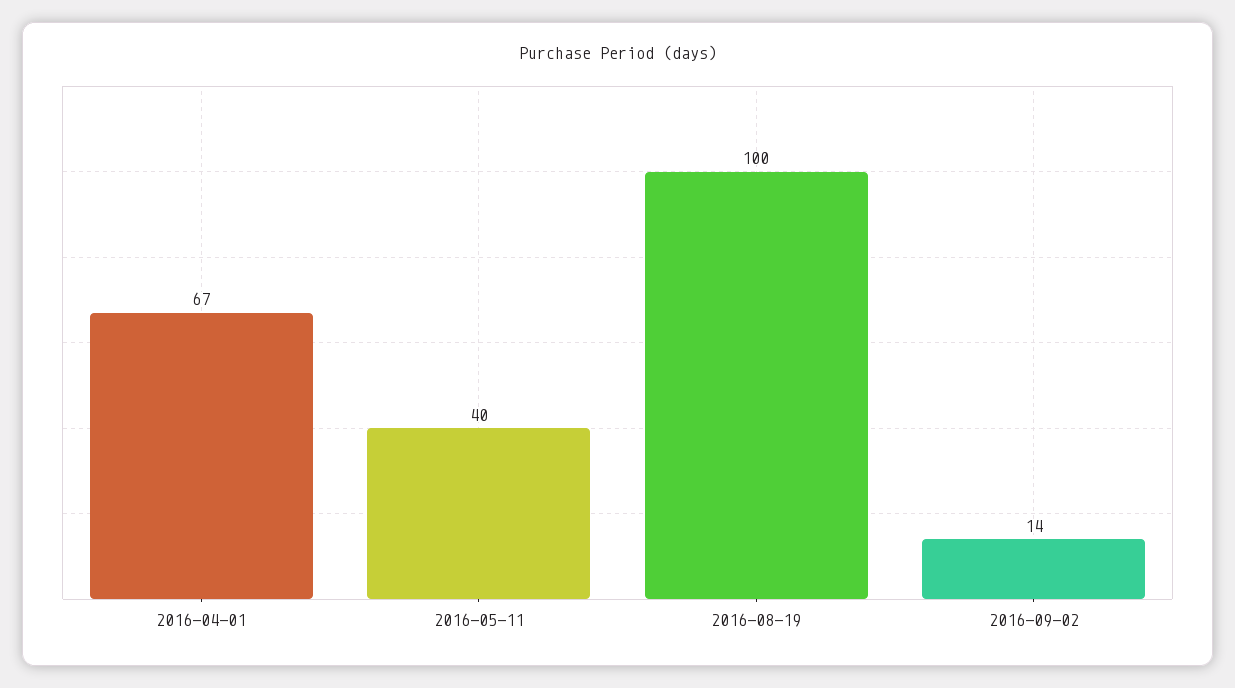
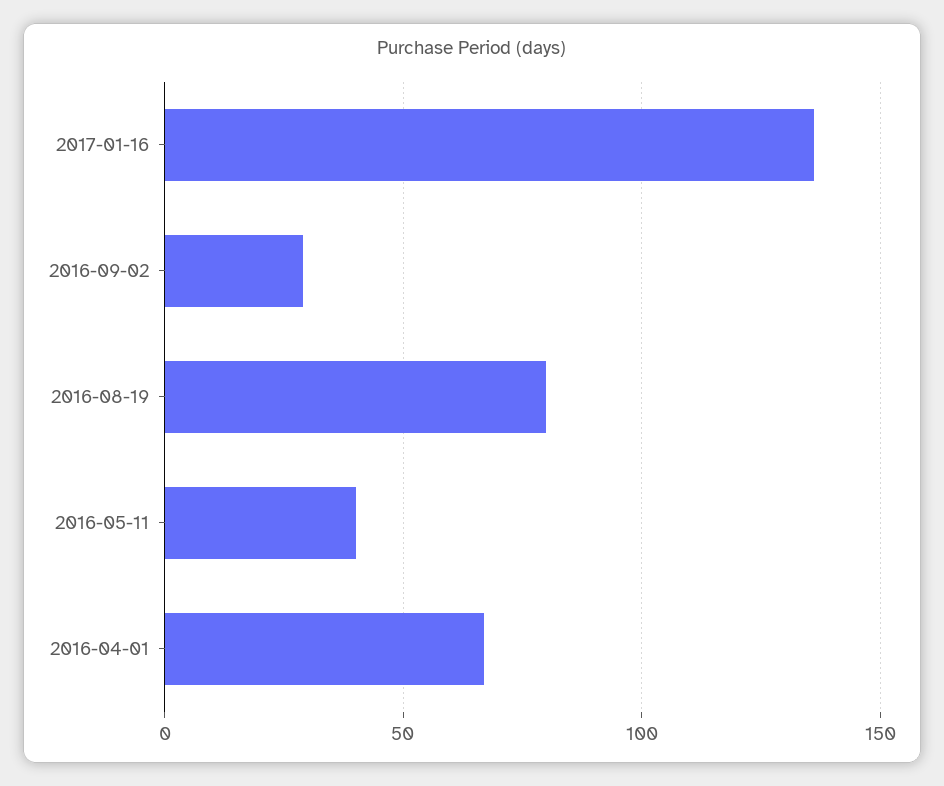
2016-08-19: 100 -> 80
2016-09-02: 14 -> 30
2017-01-16: none -> 135

